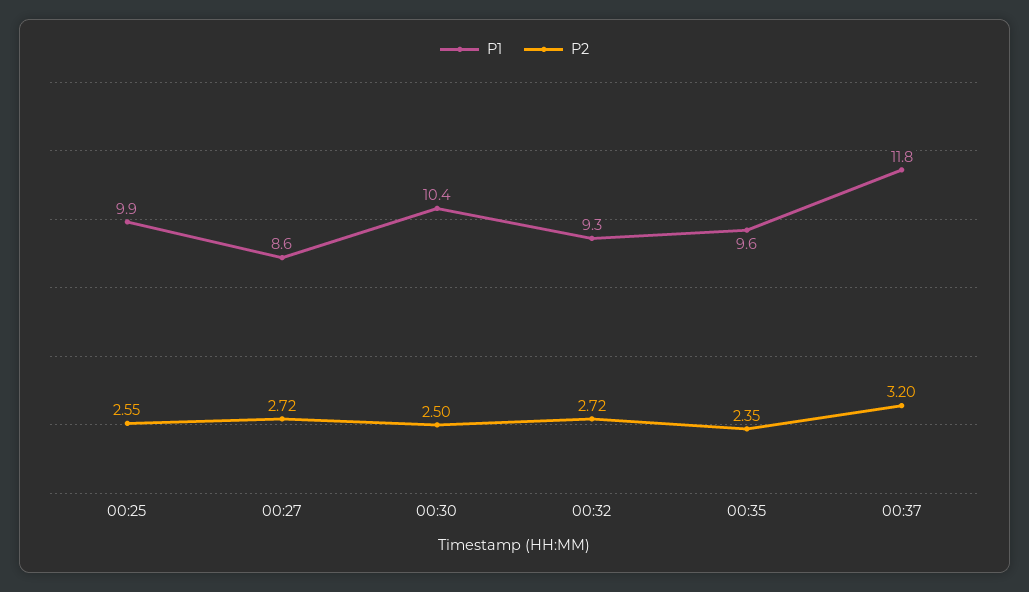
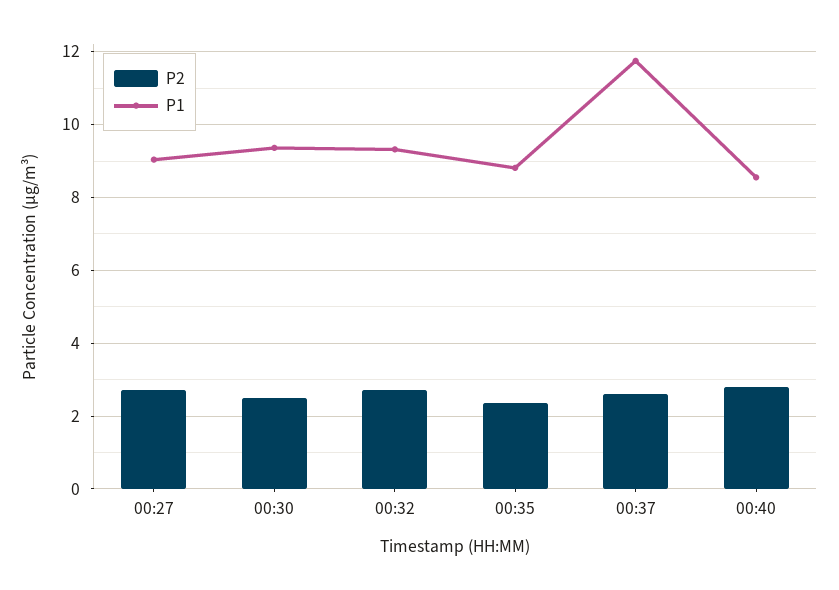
P1, 00:25: 9.9 -> none
P2, 00:25: 2.55 -> none
P1, 00:27: 8.6 -> 9
P1, 00:30: 10.4 -> 9.4
P1, 00:35: 9.6 -> 8.8
P2, 00:37: 3.2 -> 2.6
P2, 00:40: none -> 2.8
P1, 00:40: none -> 8.6

